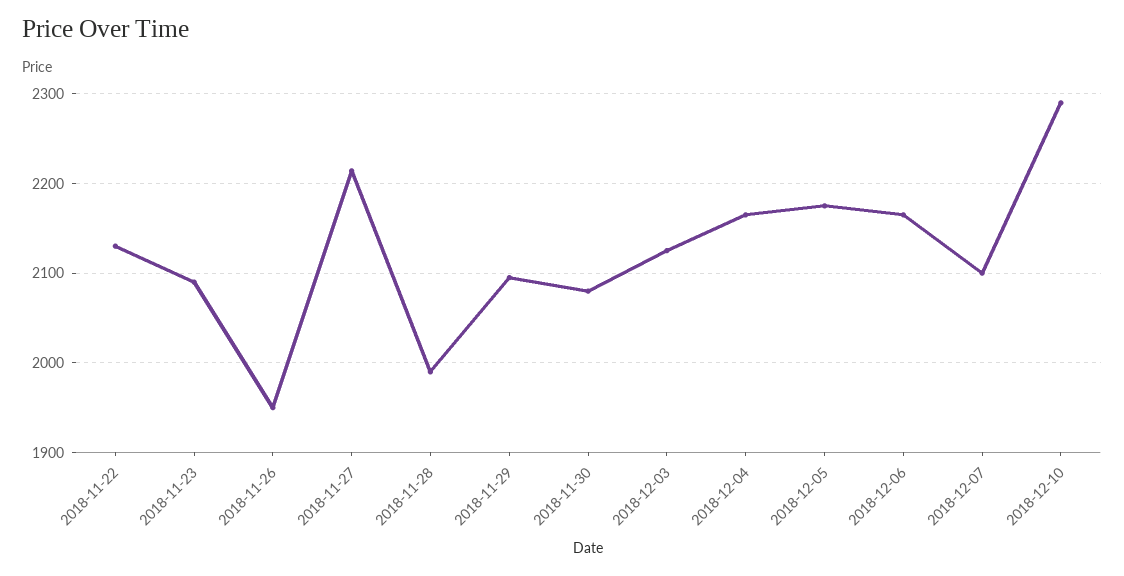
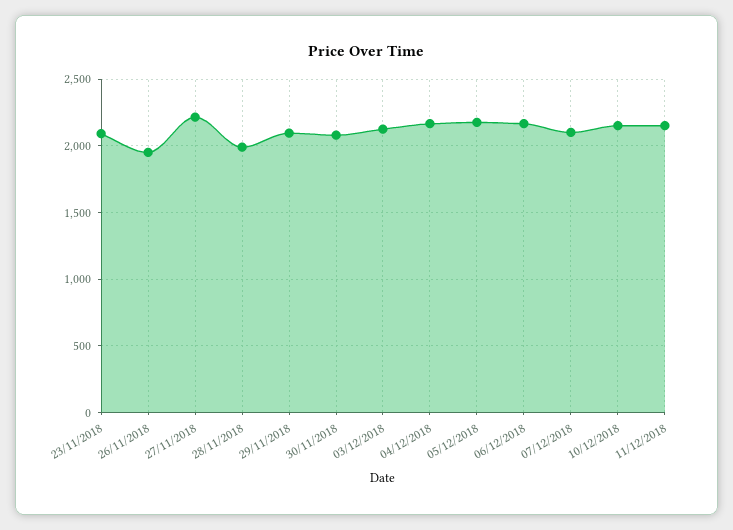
2018-11-22: 2130 -> none
2018-12-10: 2290 -> 2150
11/12/2018: none -> 2150

